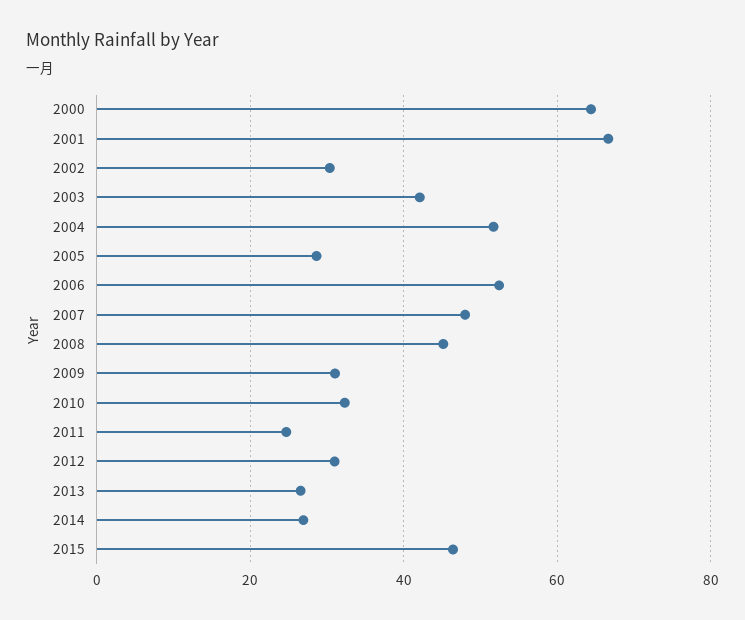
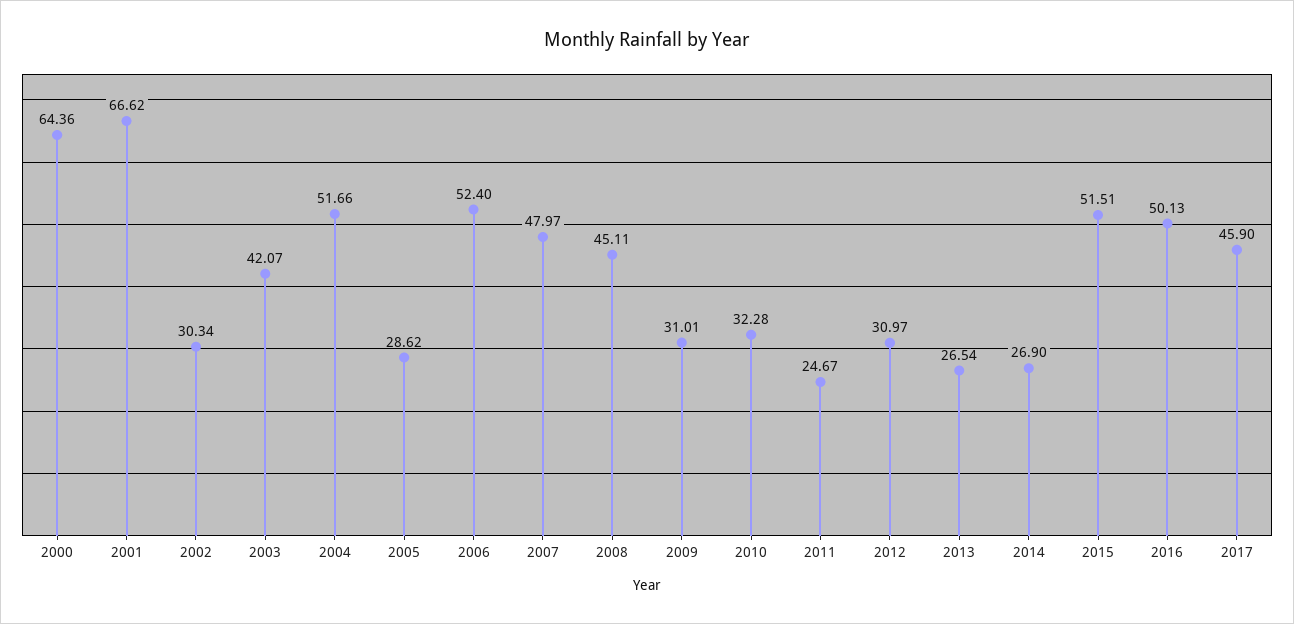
2015: 46 -> 51.51
2016: none -> 50.13
2017: none -> 45.9

